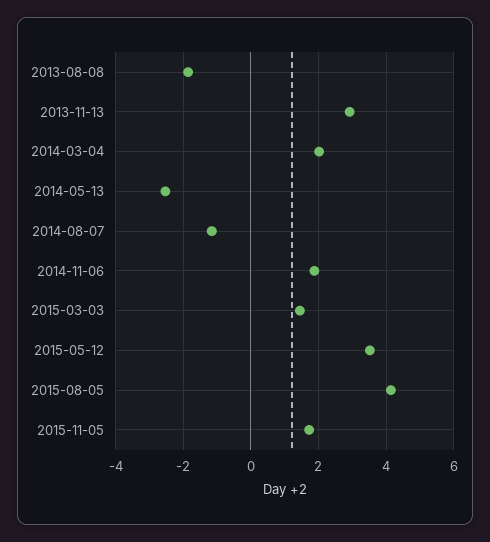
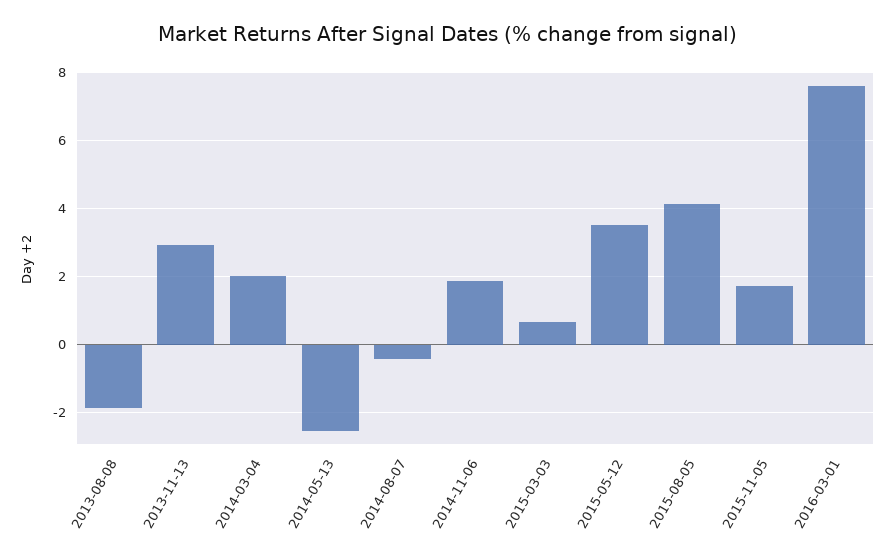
2014-08-07: -1.2 -> -0.4
2015-03-03: 1.4 -> 0.6
2016-03-01: none -> 7.6

